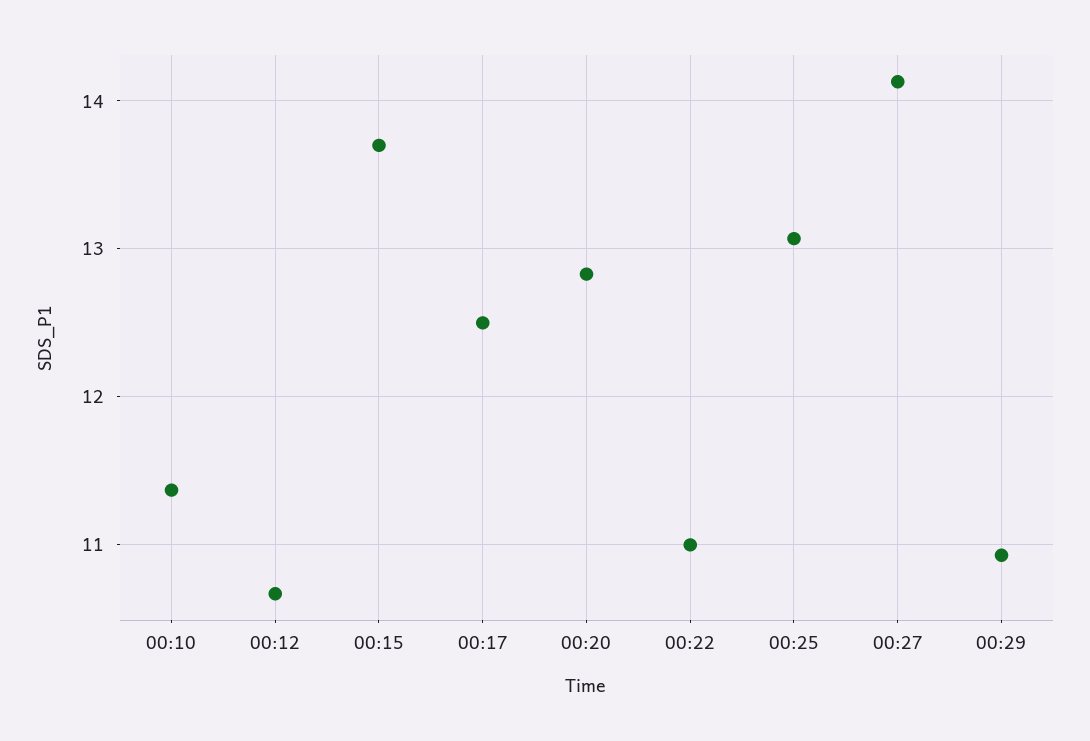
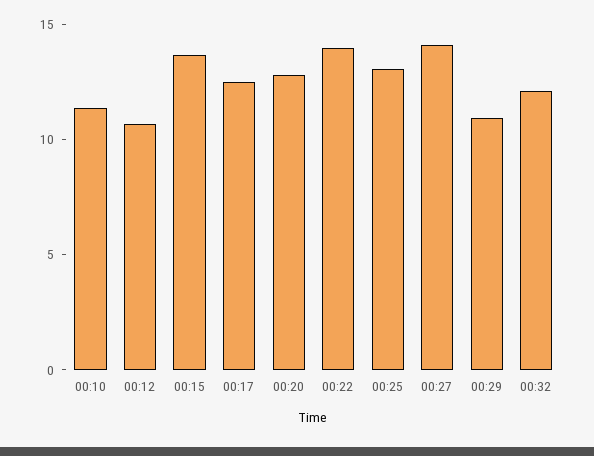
00:22: 11 -> 14
00:32: none -> 12

